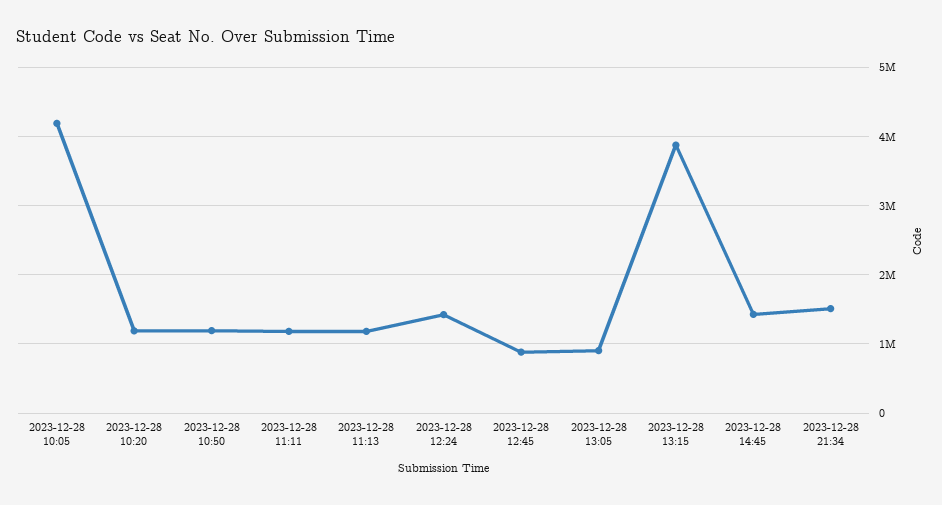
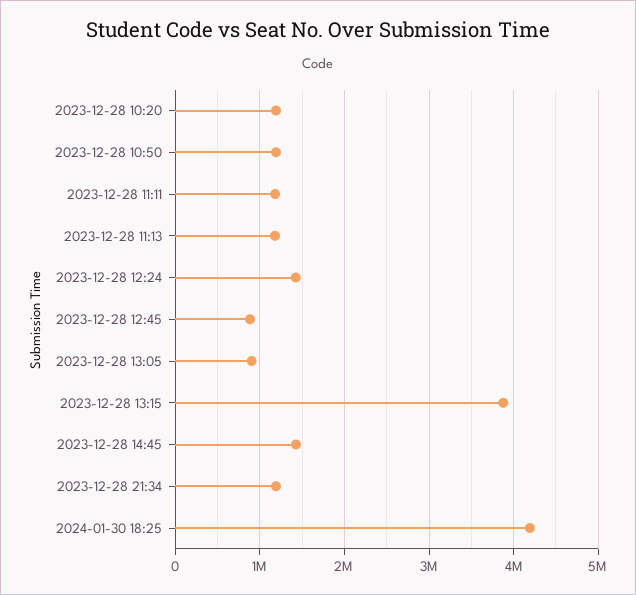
2023-12-28 10:05: 4200000 -> none
2023-12-28 21:34: 1500000 -> 1200000
2024-01-30 18:25: none -> 4200000

